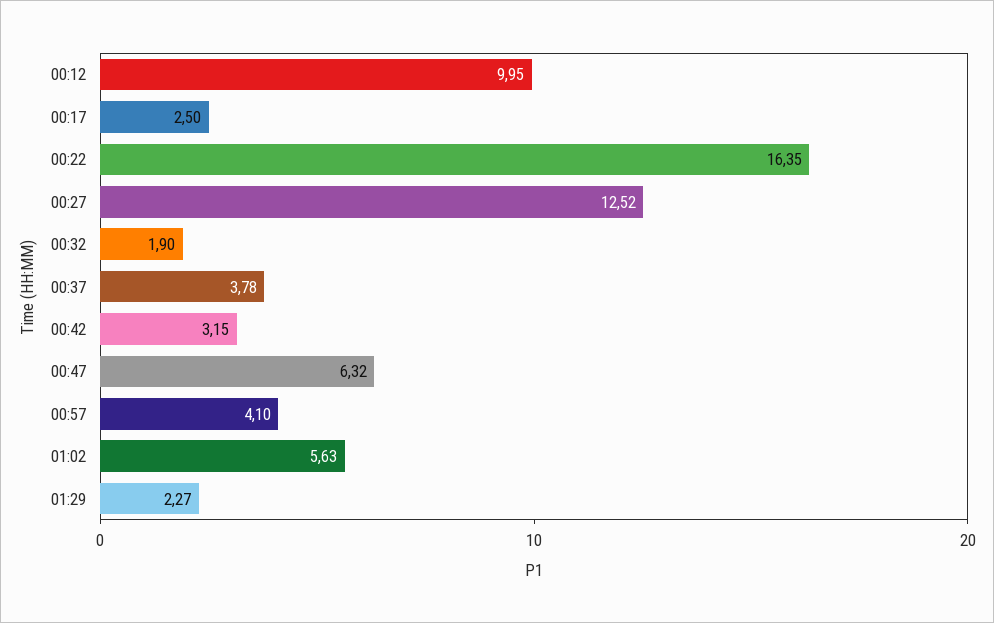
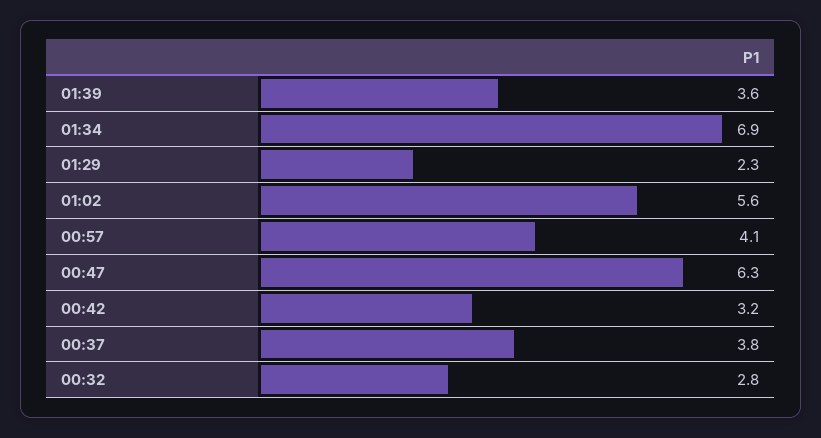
00:12: 9.95 -> none
00:17: 2.5 -> none
00:22: 16.35 -> none
00:27: 12.52 -> none
00:32: 1.9 -> 2.8
01:39: none -> 3.6
01:34: none -> 6.9

